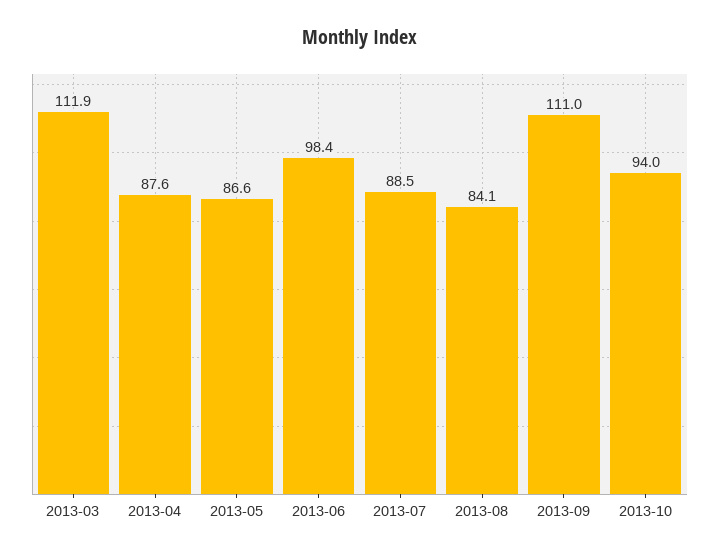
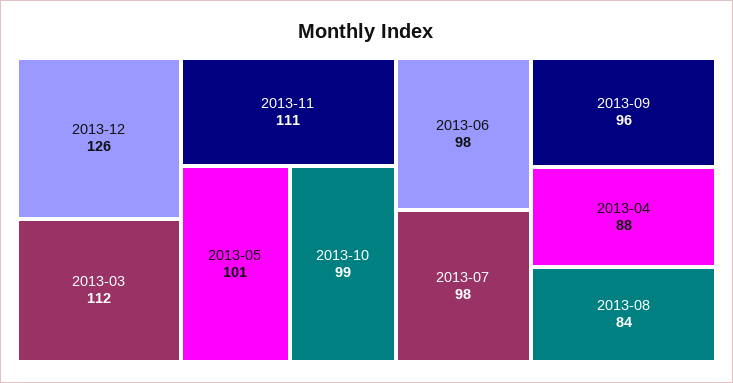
2013-05: 86.6 -> 101
2013-07: 88.5 -> 98
2013-09: 111 -> 96
2013-10: 94 -> 99
2013-12: none -> 126
2013-11: none -> 111

